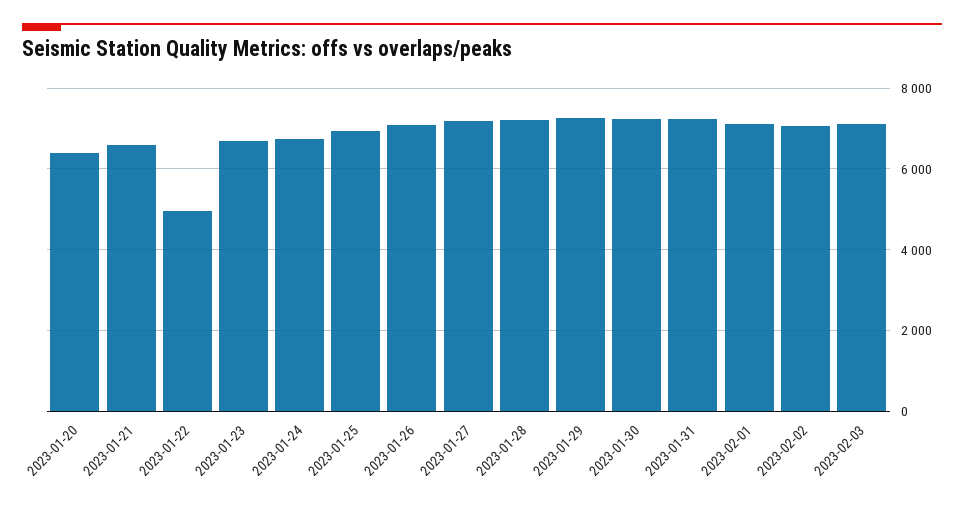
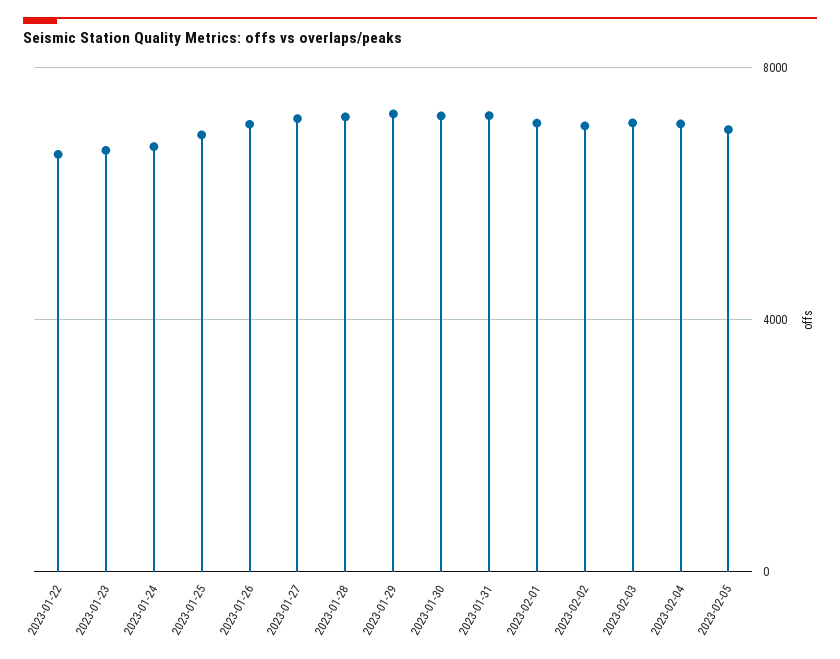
2023-01-20: 6400 -> none
2023-01-21: 6600 -> none
2023-01-22: 5000 -> 6500
2023-02-04: none -> 7000
2023-02-05: none -> 7000

